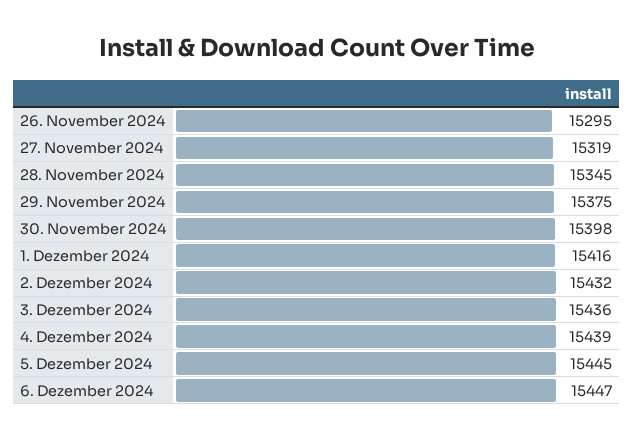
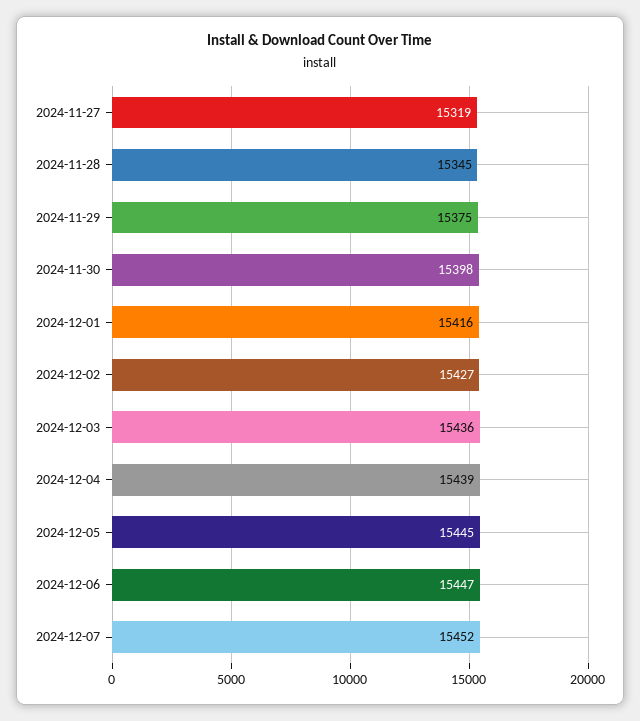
26. November 2024: 15295 -> none
2. Dezember 2024: 15432 -> 15427
2024-12-07: none -> 15452

